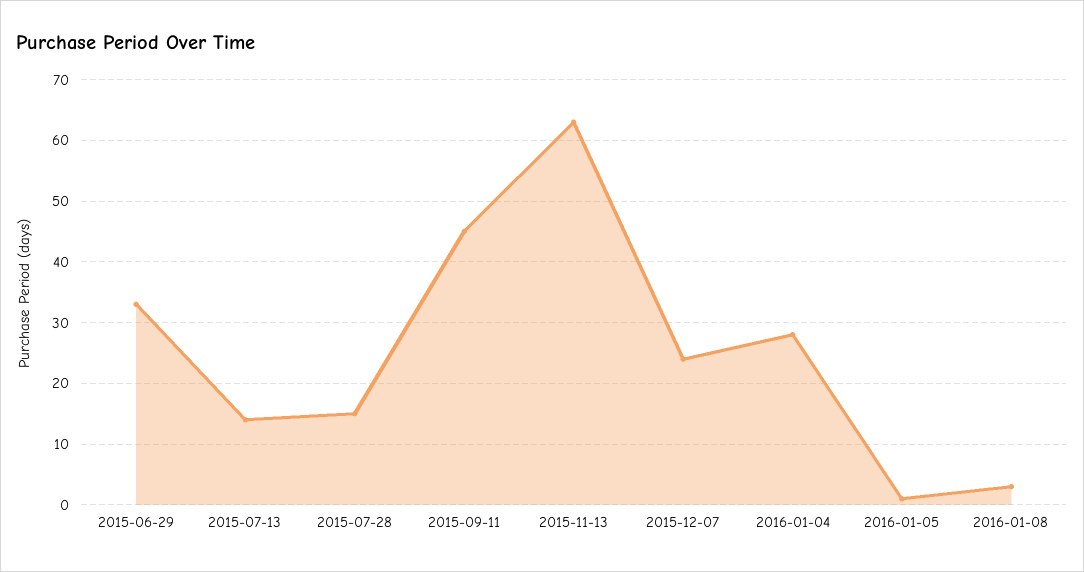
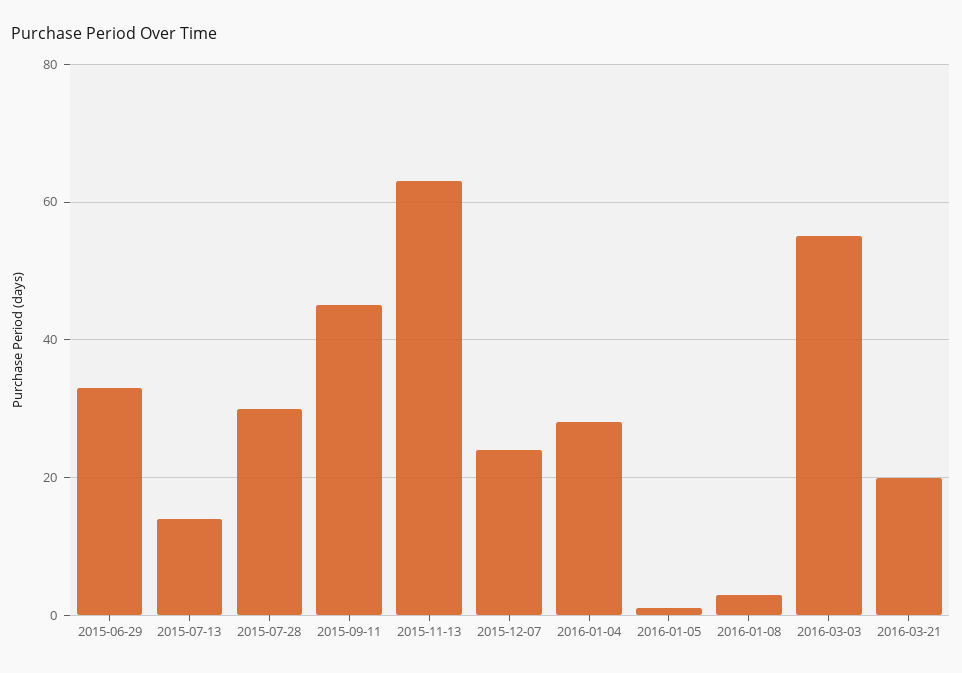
2015-07-28: 15 -> 30
2016-03-03: none -> 55
2016-03-21: none -> 20

